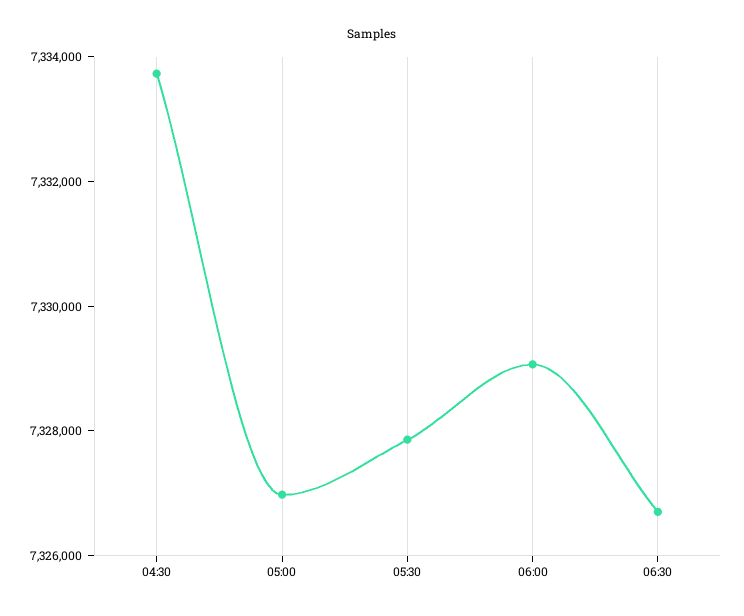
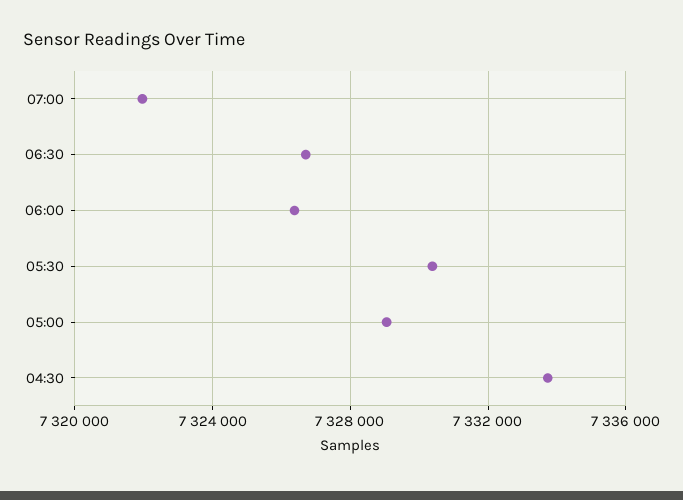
05:00: 7327000 -> 7329000
05:30: 7328000 -> 7330500
06:00: 7329000 -> 7326500
07:00: none -> 7322000

